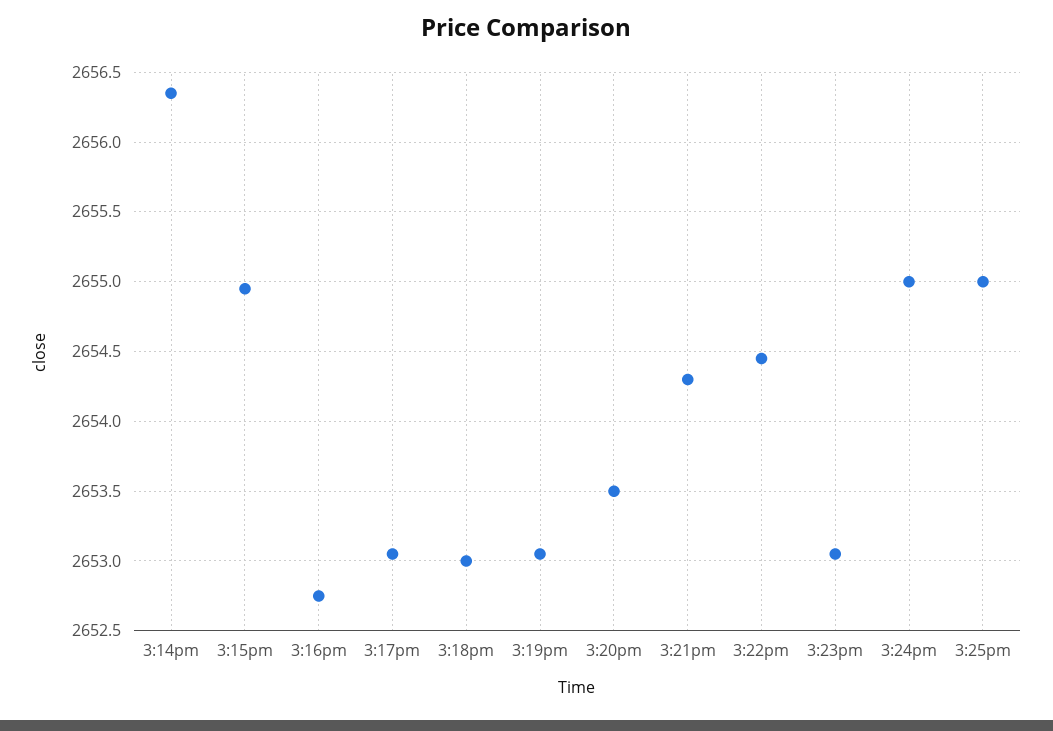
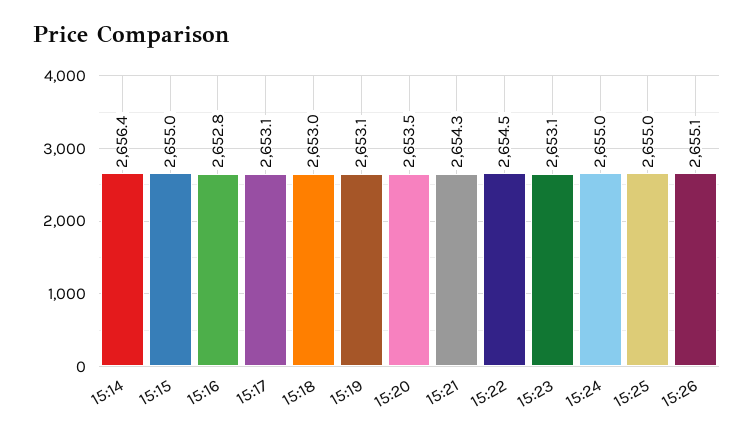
15:26: none -> 2655.1

